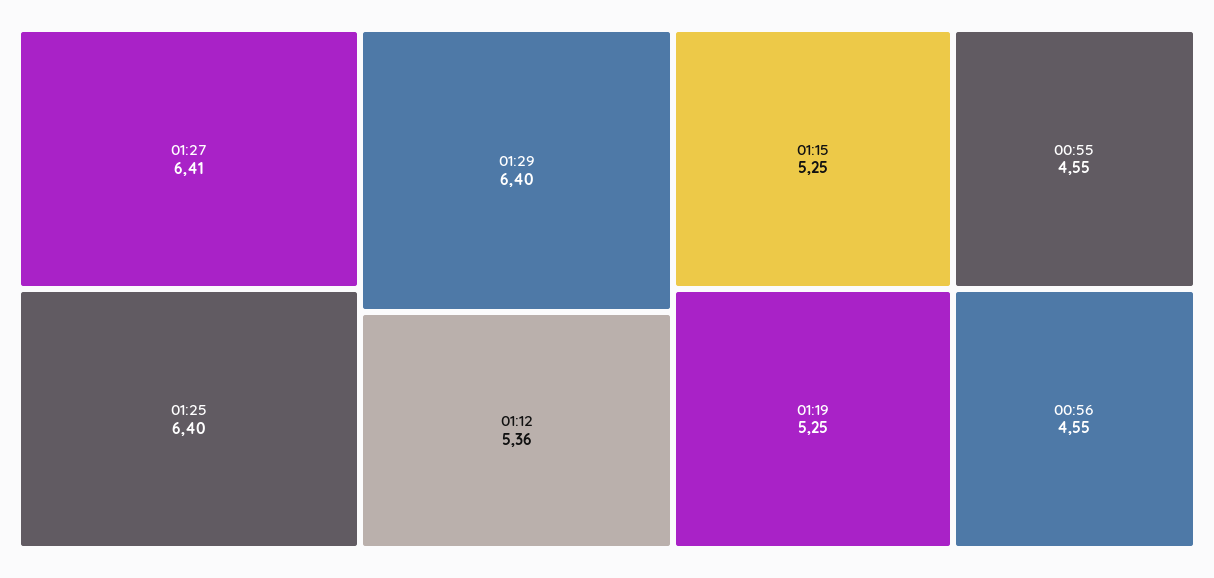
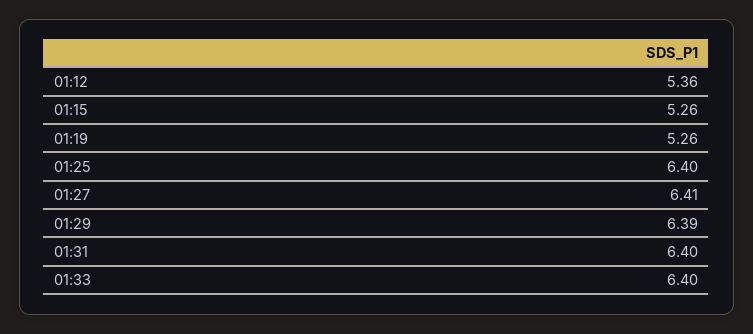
01:29: 6.4 -> 6.39
01:15: 5.25 -> 5.26
01:19: 5.25 -> 5.26
00:55: 4.55 -> none
00:56: 4.55 -> none
01:31: none -> 6.4
01:33: none -> 6.4

